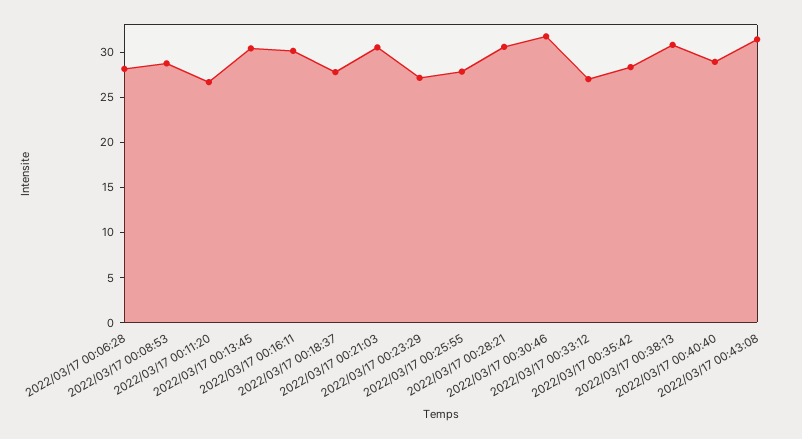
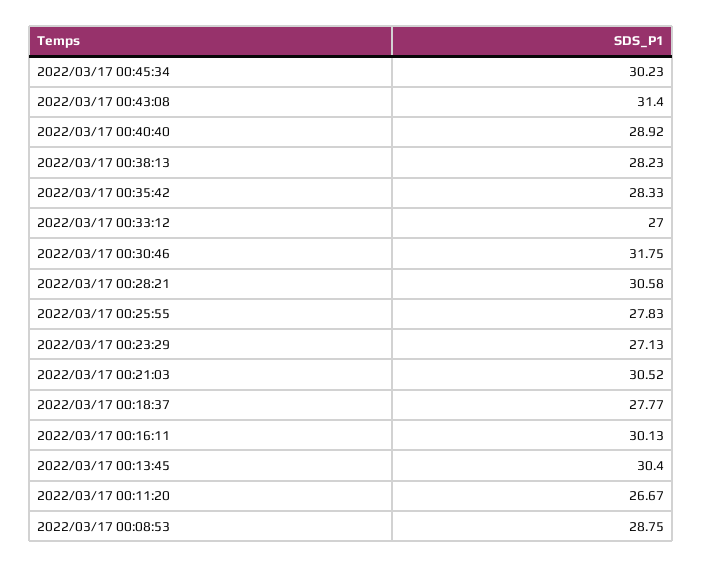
2022/03/17 00:06:28: 28 -> none
2022/03/17 00:38:13: 31 -> 28.23
2022/03/17 00:45:34: none -> 30.23

